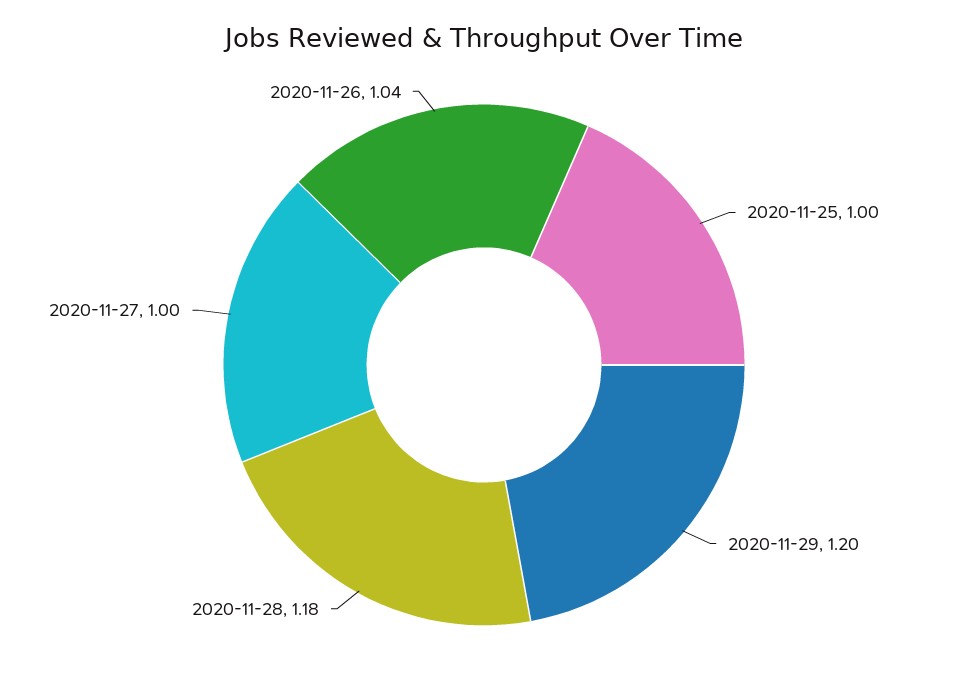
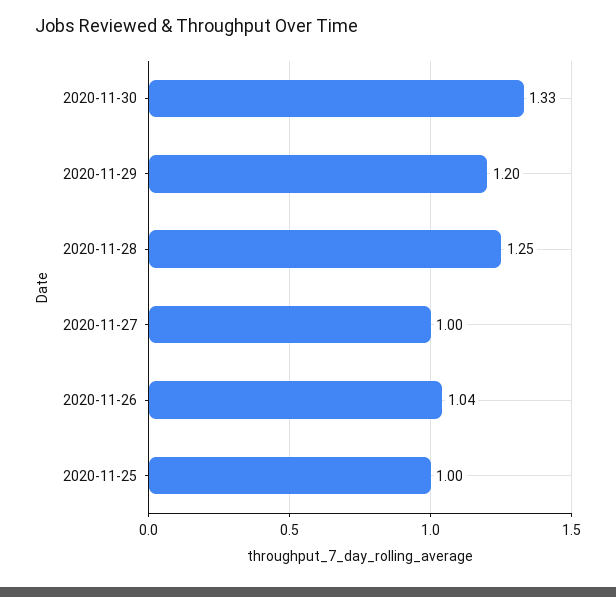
2020-11-28: 1.18 -> 1.25
2020-11-30: none -> 1.33

